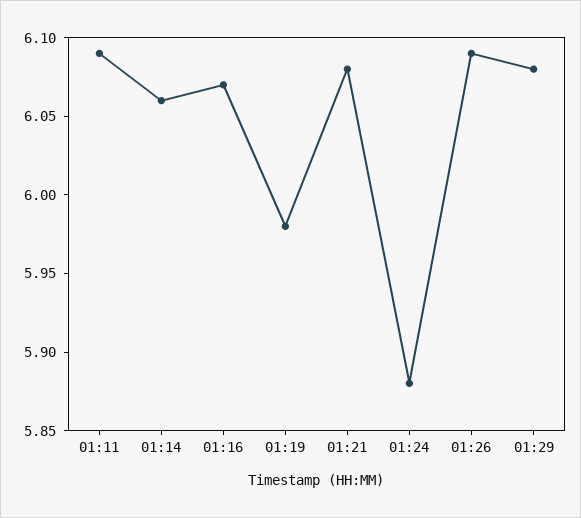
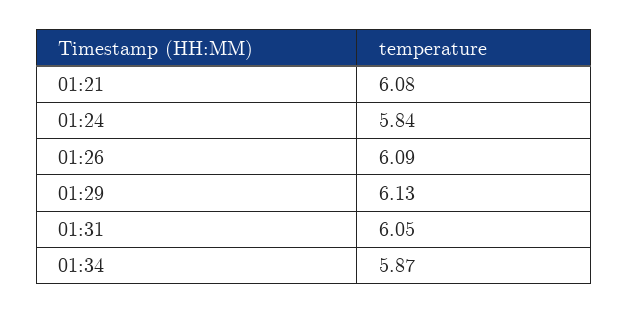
01:11: 6.09 -> none
01:14: 6.06 -> none
01:16: 6.07 -> none
01:19: 5.98 -> none
01:24: 5.88 -> 5.84
01:29: 6.08 -> 6.13
01:31: none -> 6.05
01:34: none -> 5.87

